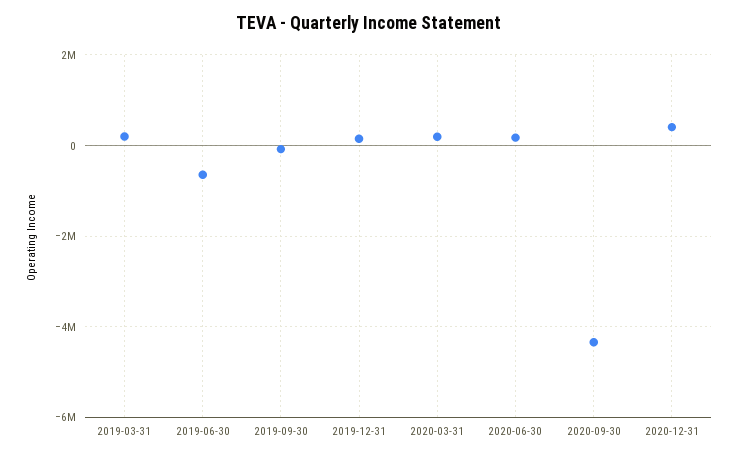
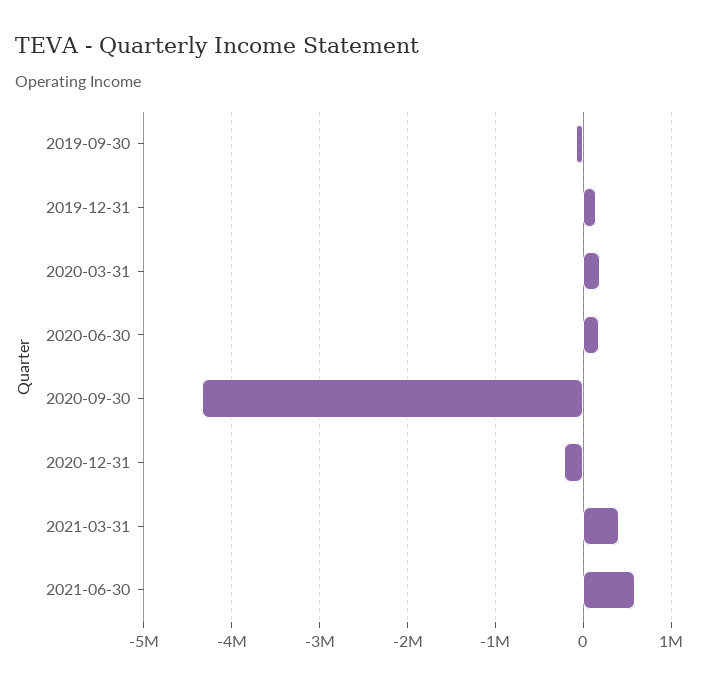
2019-03-31: 200000 -> none
2019-06-30: -600000 -> none
2020-12-31: 400000 -> -200000
2021-03-31: none -> 400000
2021-06-30: none -> 600000

